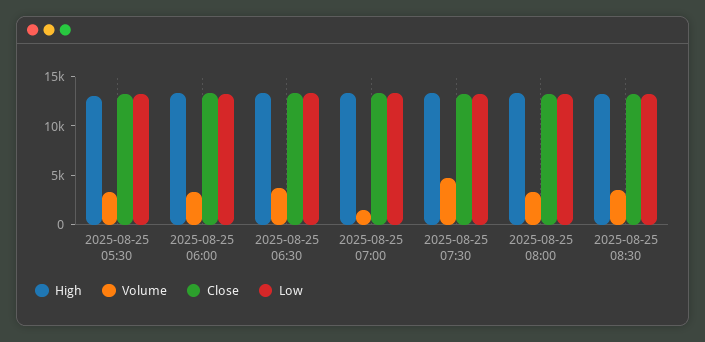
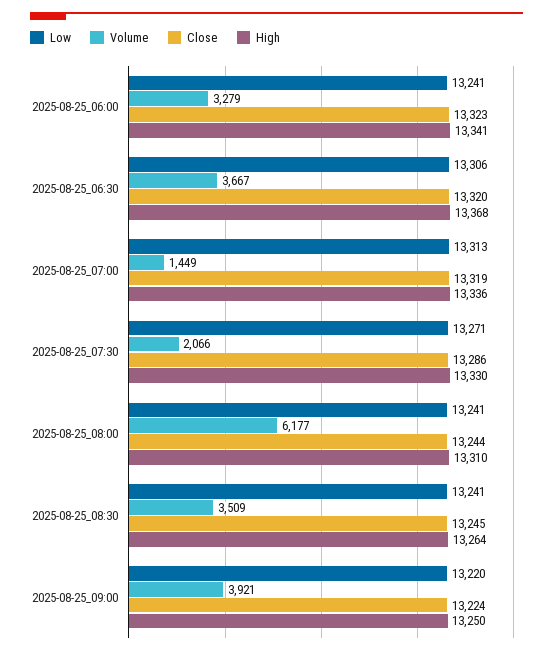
High, 2025-08-25 05:30: 13000 -> none
Volume, 2025-08-25 05:30: 3000 -> none
Close, 2025-08-25 05:30: 13000 -> none
Low, 2025-08-25 05:30: 13000 -> none
Volume, 2025-08-25 07:30: 5000 -> 2066
Volume, 2025-08-25 08:00: 3000 -> 6177
Low, 2025-08-25_09:00: none -> 13220
Volume, 2025-08-25_09:00: none -> 3921
Close, 2025-08-25_09:00: none -> 13224
High, 2025-08-25_09:00: none -> 13250

